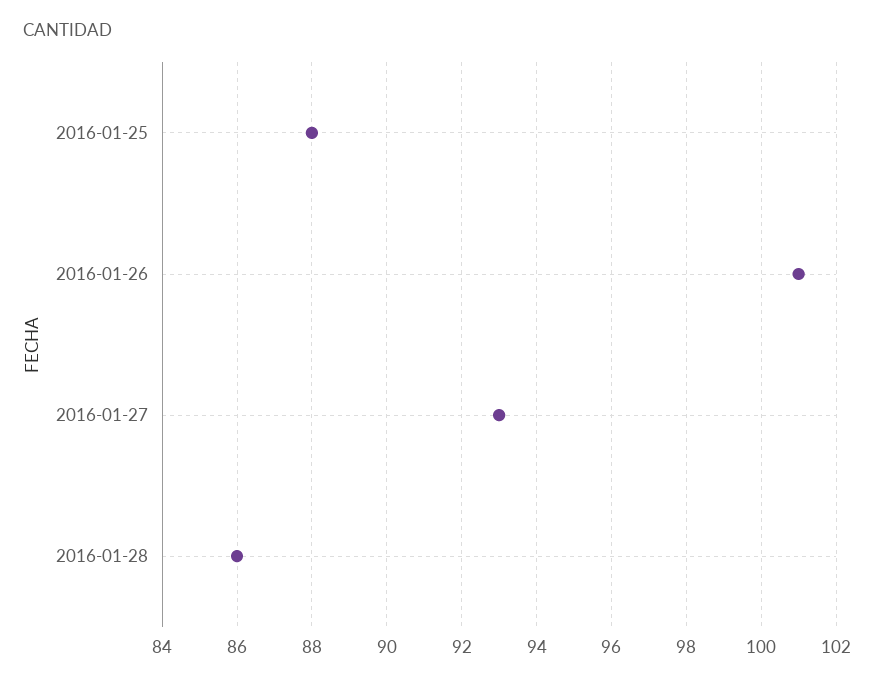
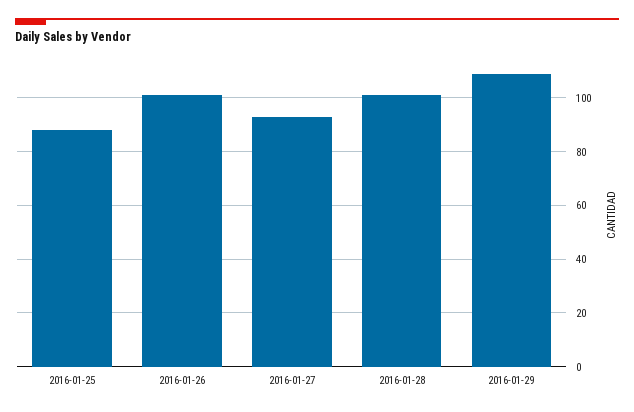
2016-01-28: 86 -> 100
2016-01-29: none -> 110

